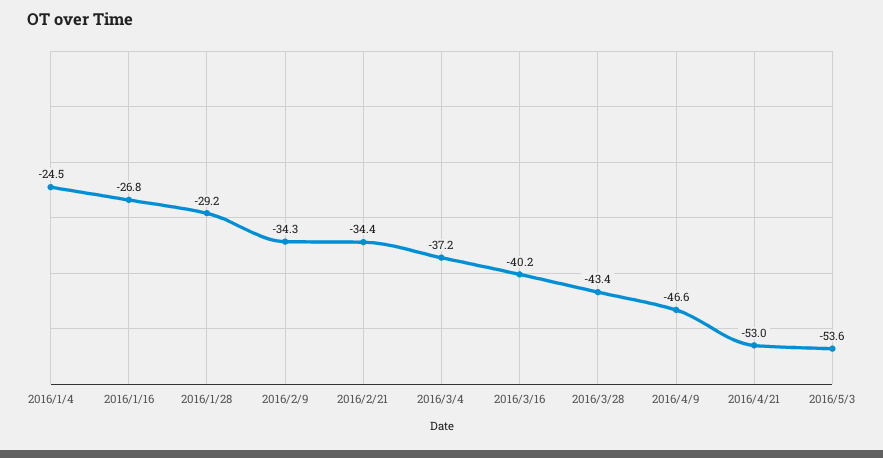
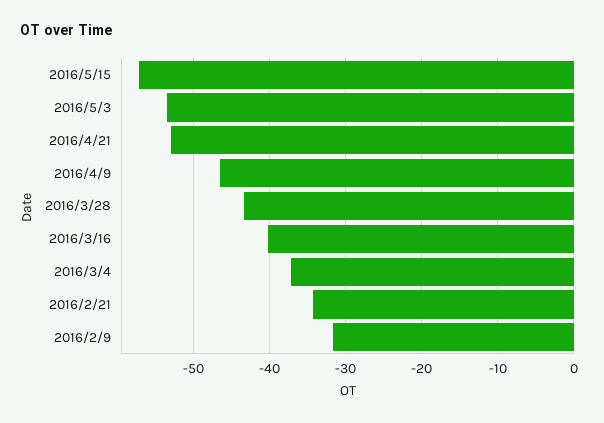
2016/1/4: -24.5 -> none
2016/1/16: -26.8 -> none
2016/1/28: -29.2 -> none
2016/2/9: -34.3 -> -32
2016/5/15: none -> -57

